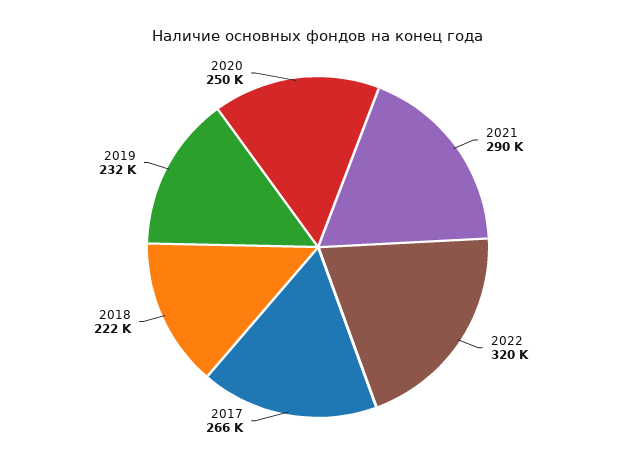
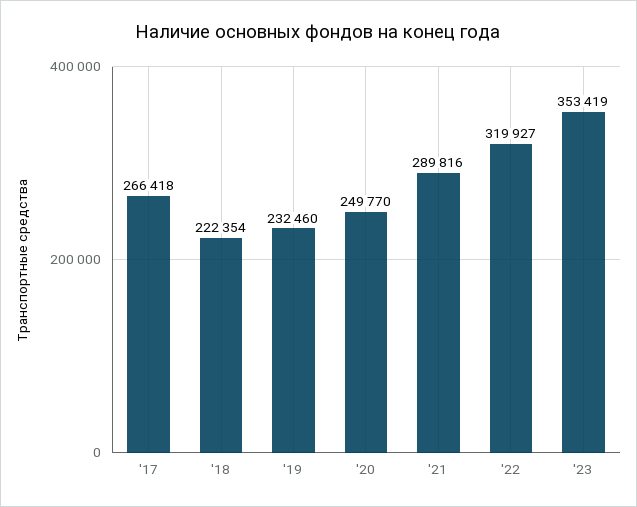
'23: none -> 353419

